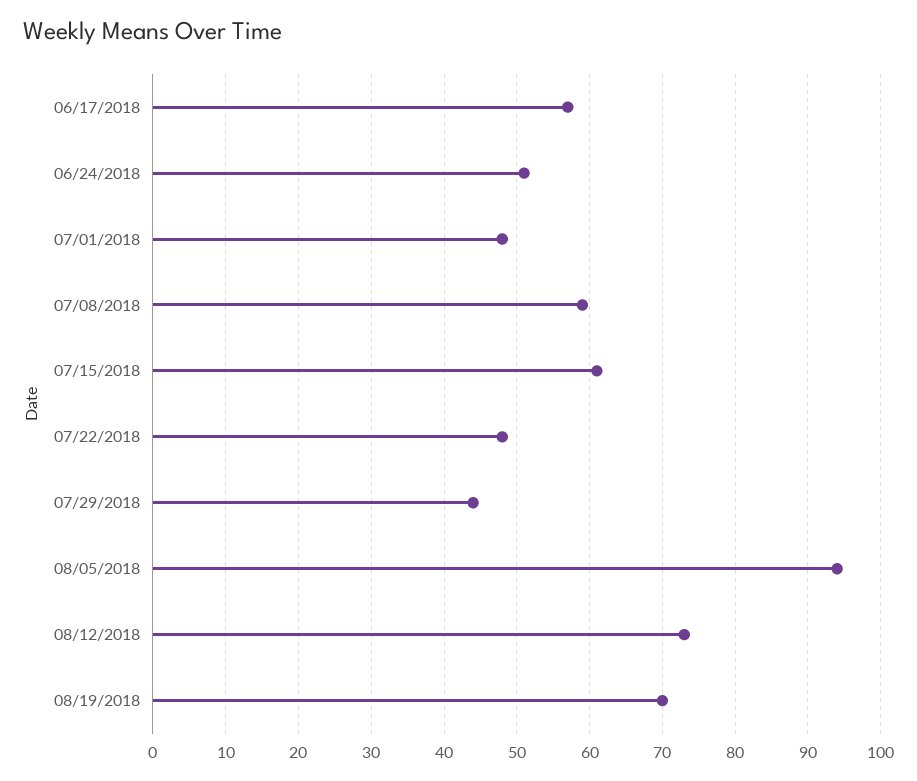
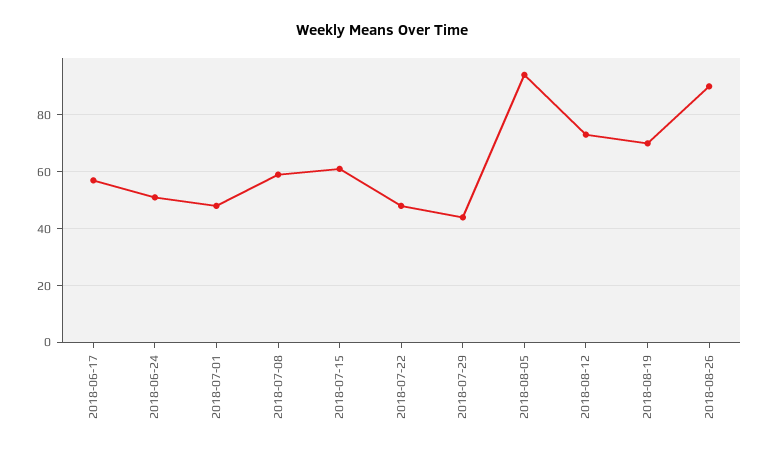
2018-08-26: none -> 90

